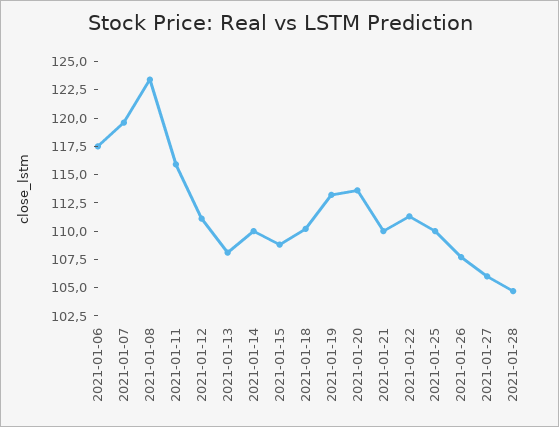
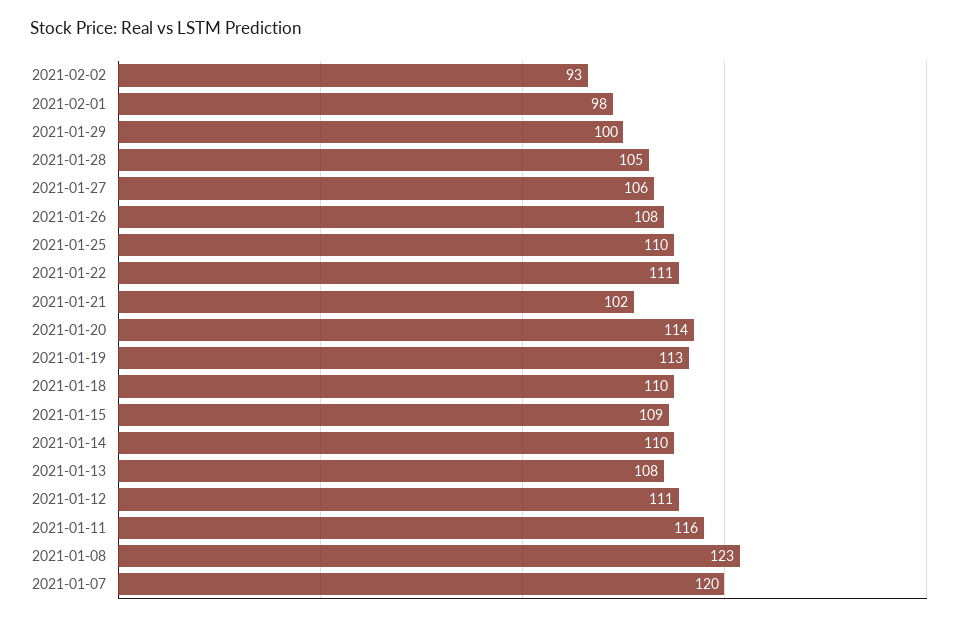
2021-01-06: 117.5 -> none
2021-01-21: 110 -> 102
2021-02-02: none -> 93
2021-02-01: none -> 98
2021-01-29: none -> 100

